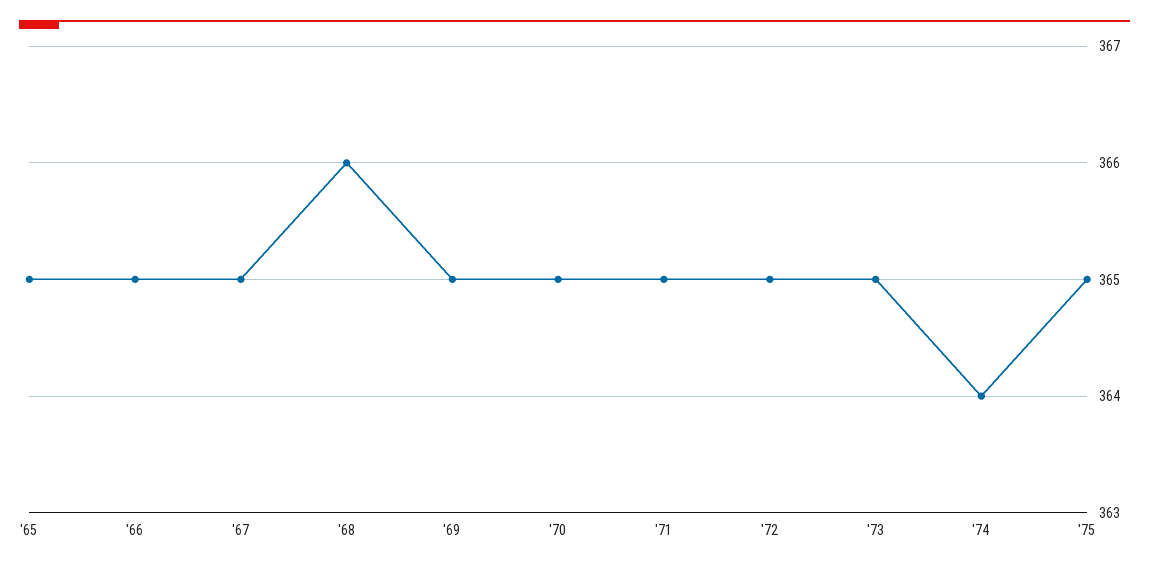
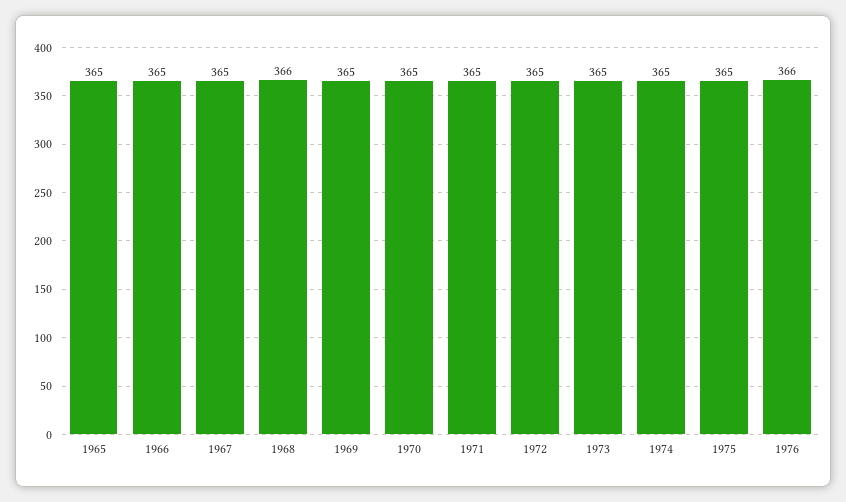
'74: 364 -> 365
1976: none -> 366

